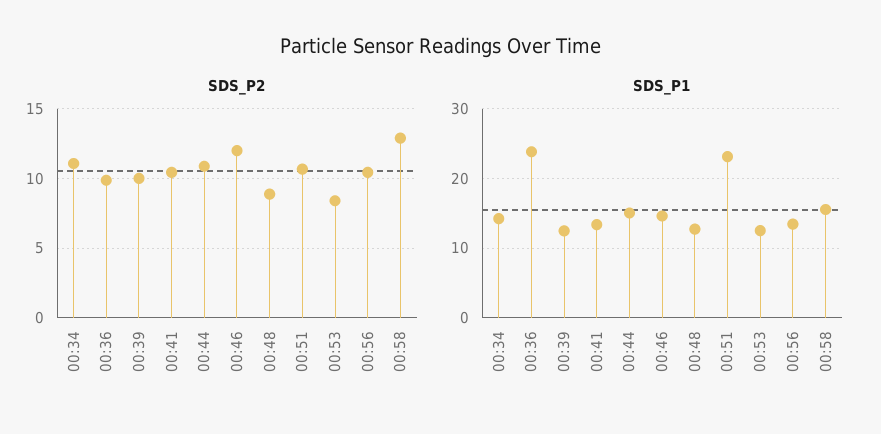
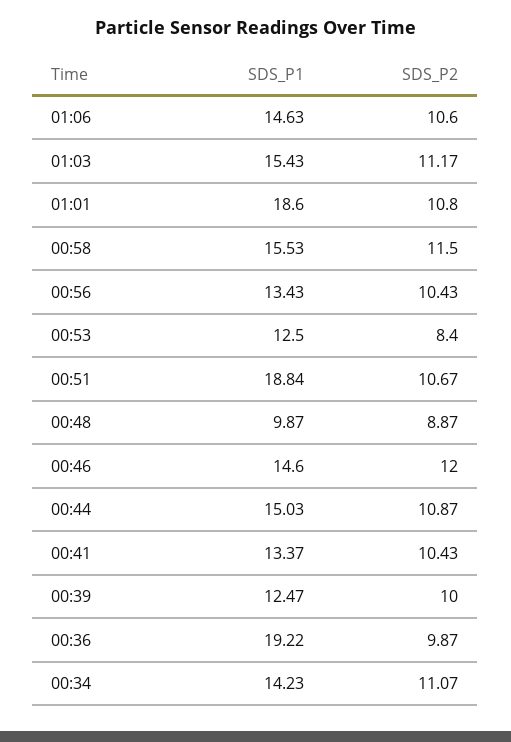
SDS_P2, 00:58: 13 -> 11.5
SDS_P1, 00:36: 24 -> 19.22
SDS_P1, 00:48: 13 -> 9.87
SDS_P1, 00:51: 23 -> 18.84
SDS_P1, 01:06: none -> 14.63
SDS_P2, 01:06: none -> 10.6
SDS_P1, 01:03: none -> 15.43
SDS_P2, 01:03: none -> 11.17
SDS_P1, 01:01: none -> 18.6
SDS_P2, 01:01: none -> 10.8

